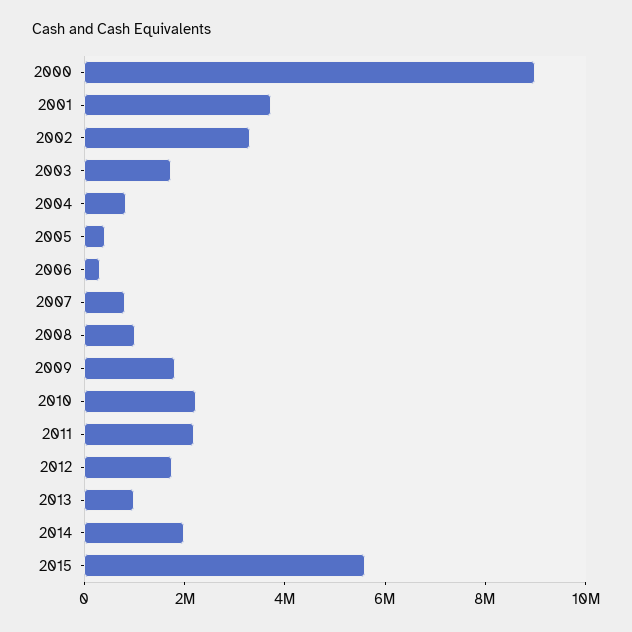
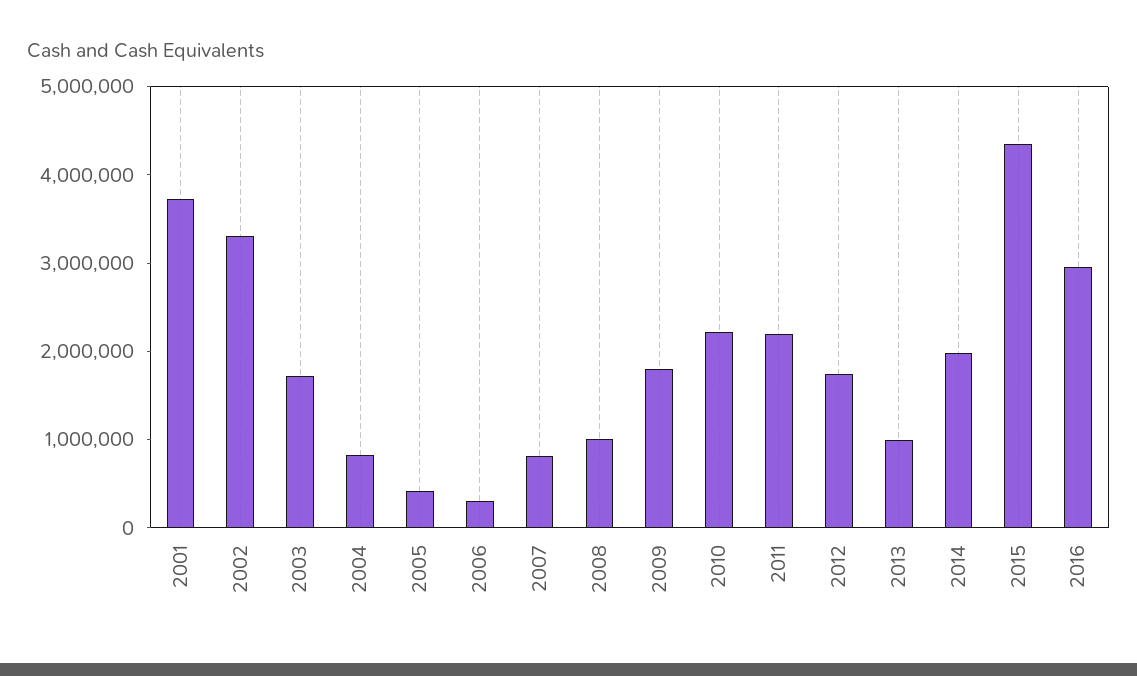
2000: 9000000 -> none
2015: 5500000 -> 4400000
2016: none -> 3000000

